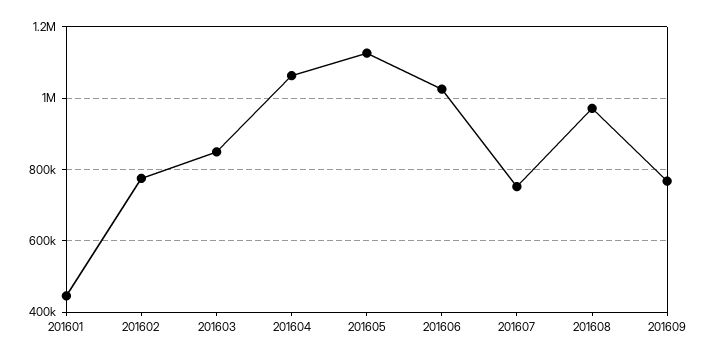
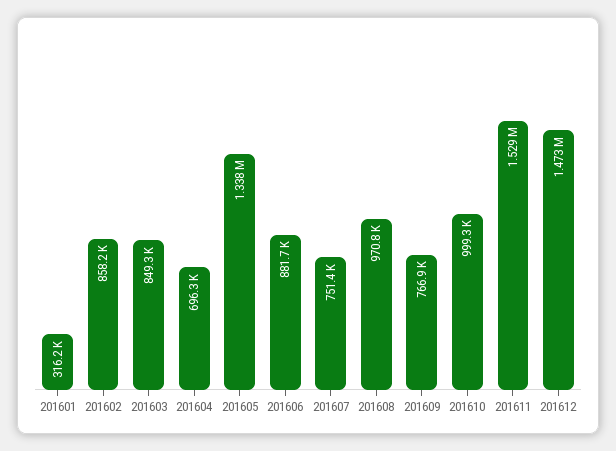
201601: 440000 -> 316200
201602: 780000 -> 858200
201604: 1060000 -> 696300
201605: 1120000 -> 1338000
201606: 1020000 -> 881700
201610: none -> 999300
201611: none -> 1529000
201612: none -> 1473000

